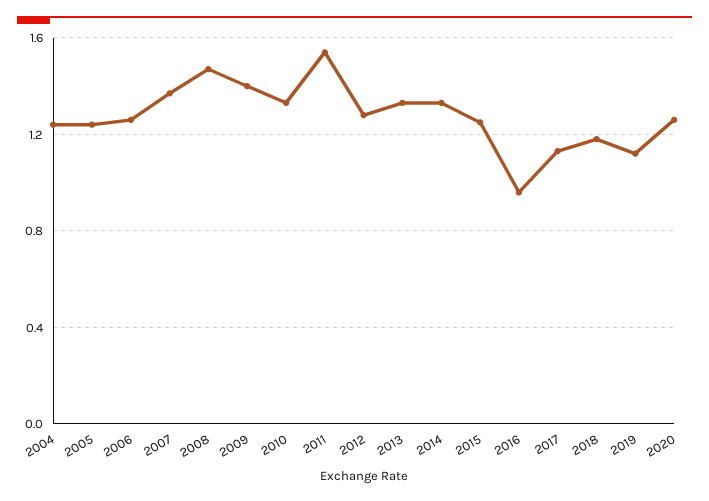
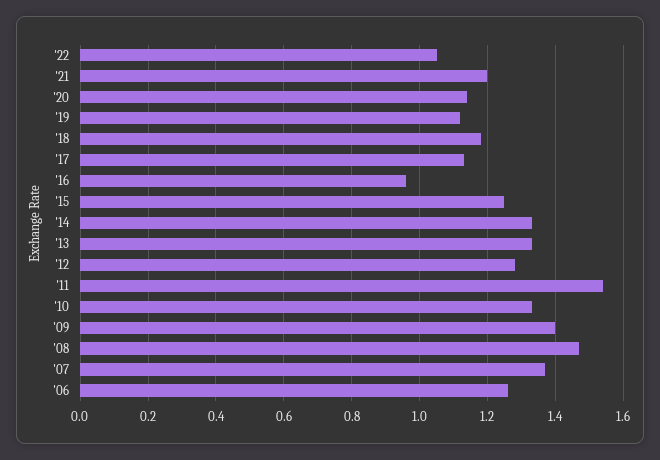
2004: 1.25 -> none
2005: 1.25 -> none
2020: 1.25 -> 1.15
'22: none -> 1.05
'21: none -> 1.2

